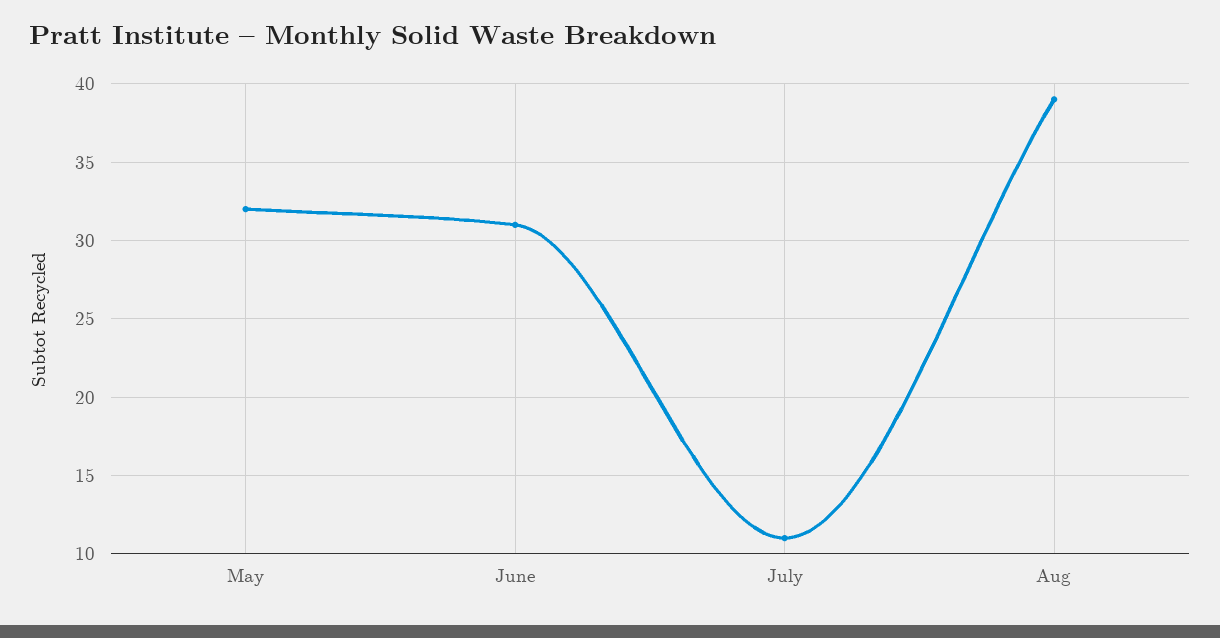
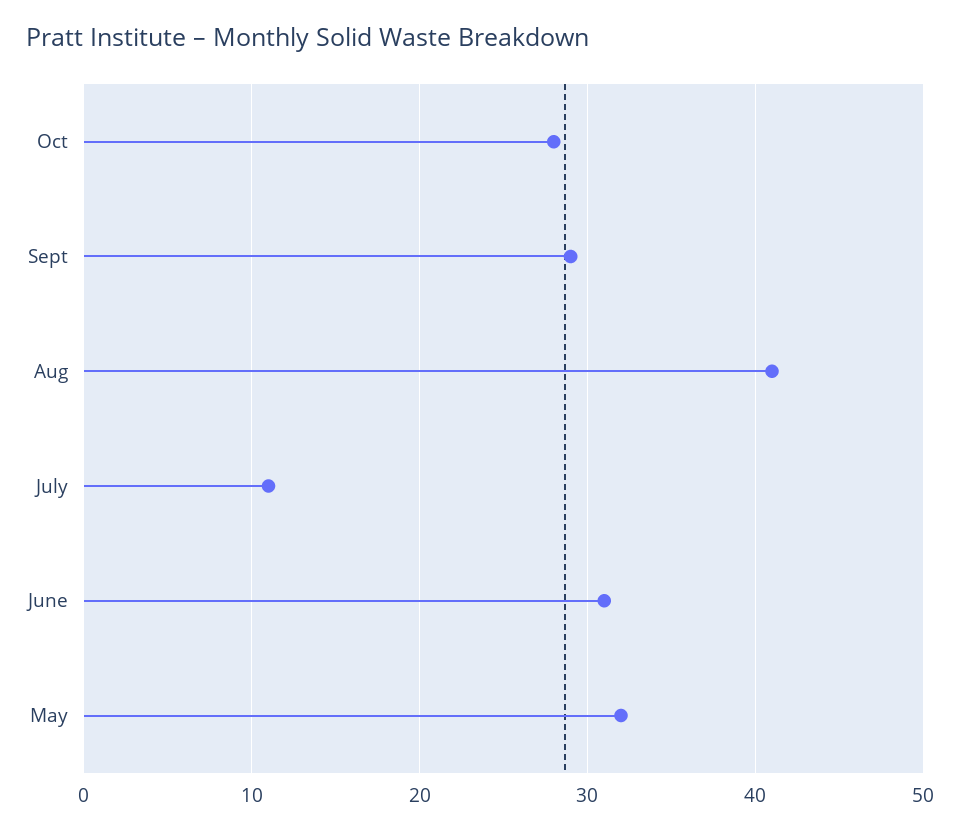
Aug: 39 -> 41
Oct: none -> 28
Sept: none -> 29

